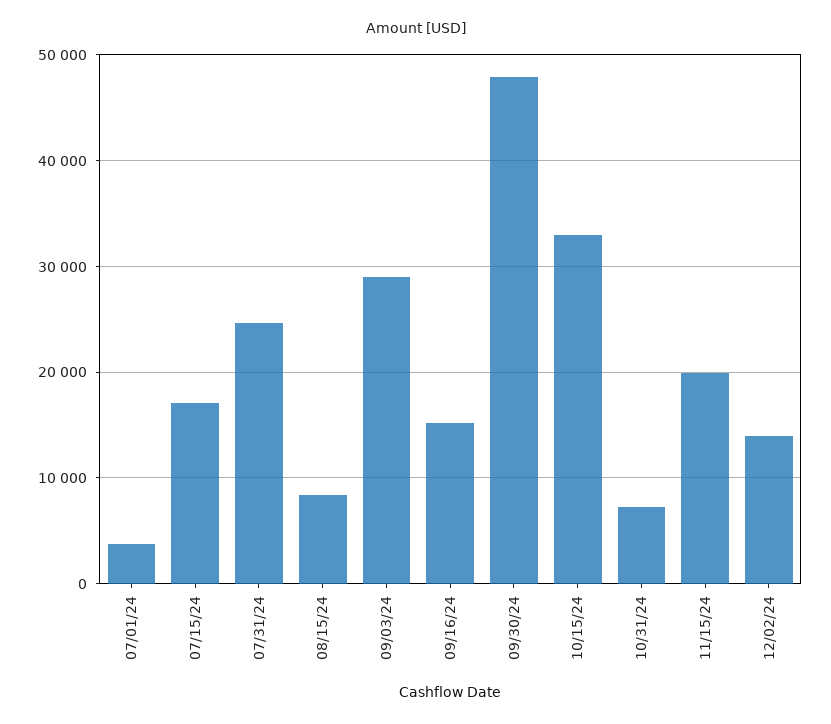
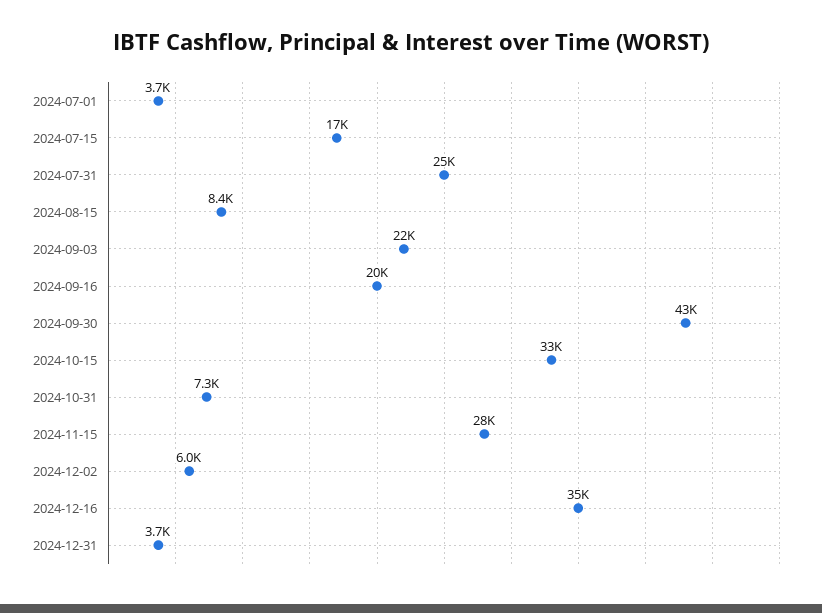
09/03/24: 29000 -> 22000
09/16/24: 15000 -> 20000
09/30/24: 48000 -> 43000
11/15/24: 20000 -> 28000
12/02/24: 14000 -> 6000
2024-12-16: none -> 35000
2024-12-31: none -> 3700

